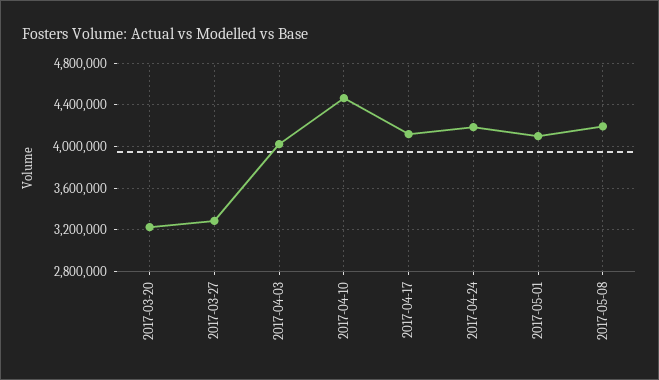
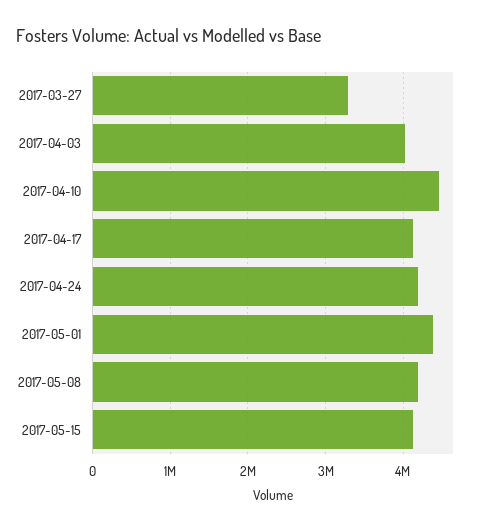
2017-03-20: 3200000 -> none
2017-05-01: 4100000 -> 4400000
2017-05-15: none -> 4100000

